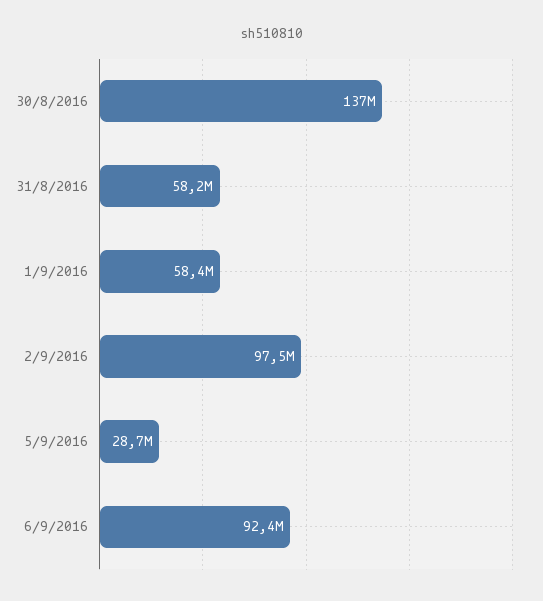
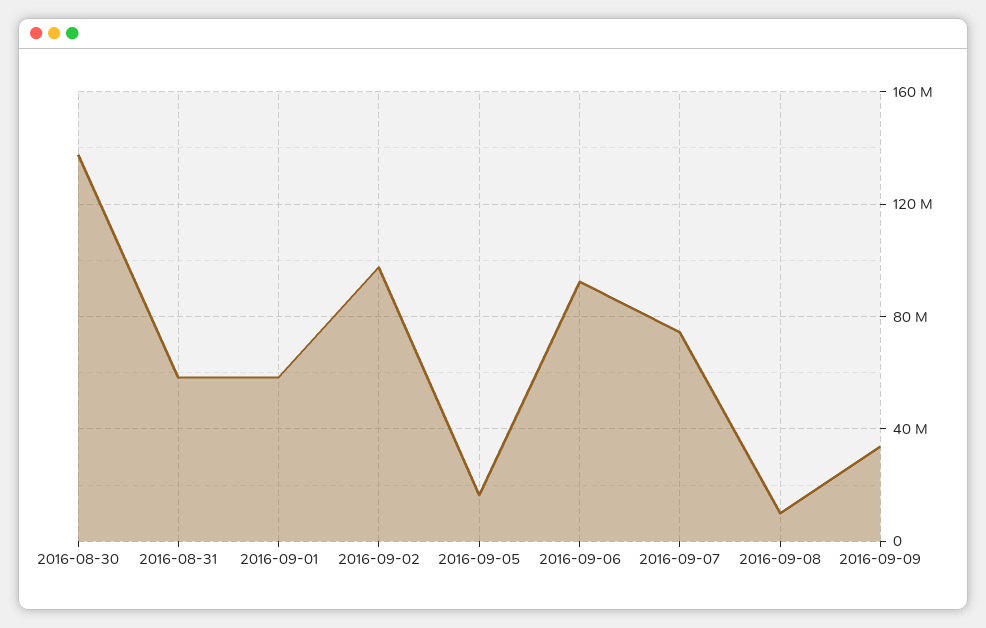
5/9/2016: 28700000 -> 15000000
2016-09-07: none -> 75000000
2016-09-08: none -> 10000000
2016-09-09: none -> 35000000

